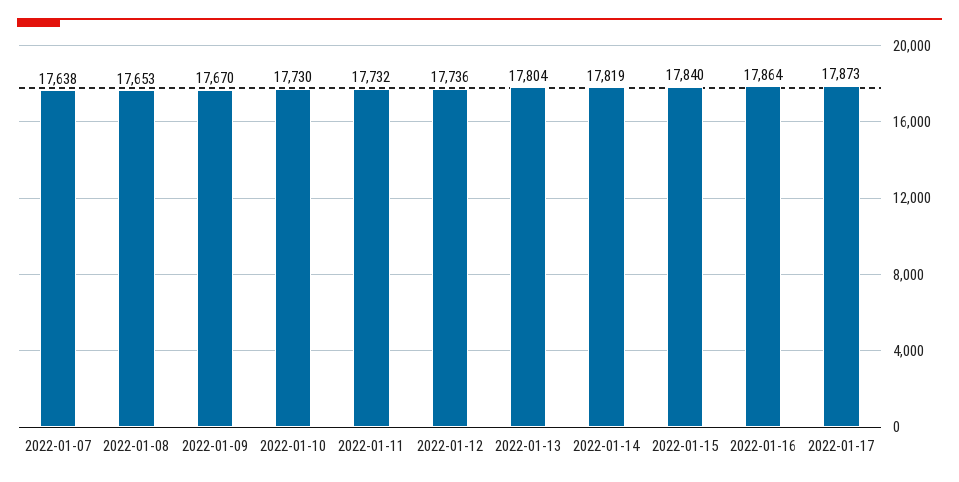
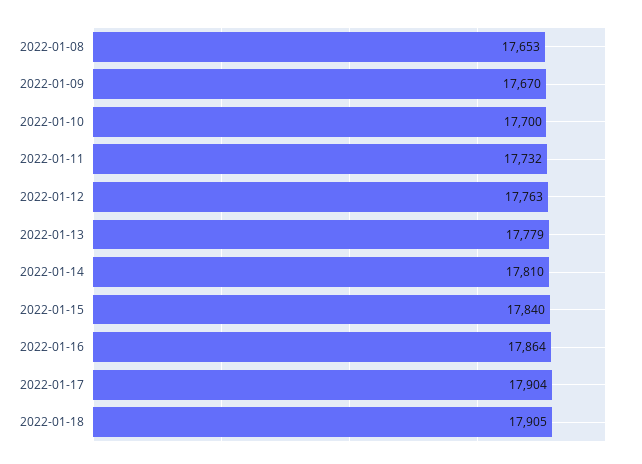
2022-01-07: 17638 -> none
2022-01-10: 17730 -> 17700
2022-01-12: 17736 -> 17763
2022-01-13: 17804 -> 17779
2022-01-14: 17819 -> 17810
2022-01-17: 17873 -> 17904
2022-01-18: none -> 17905

